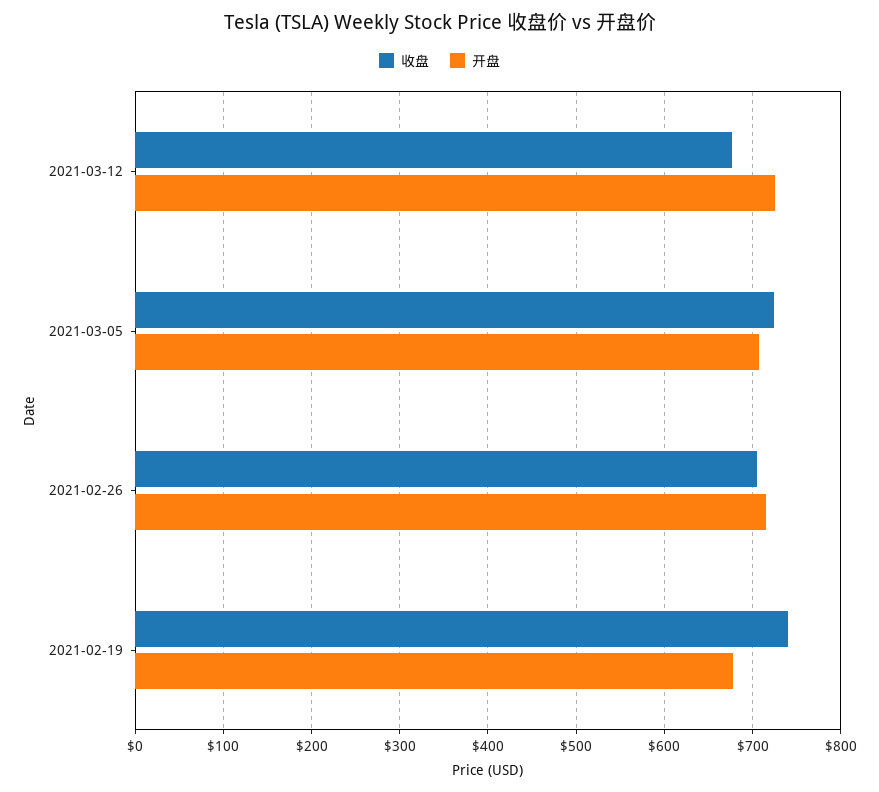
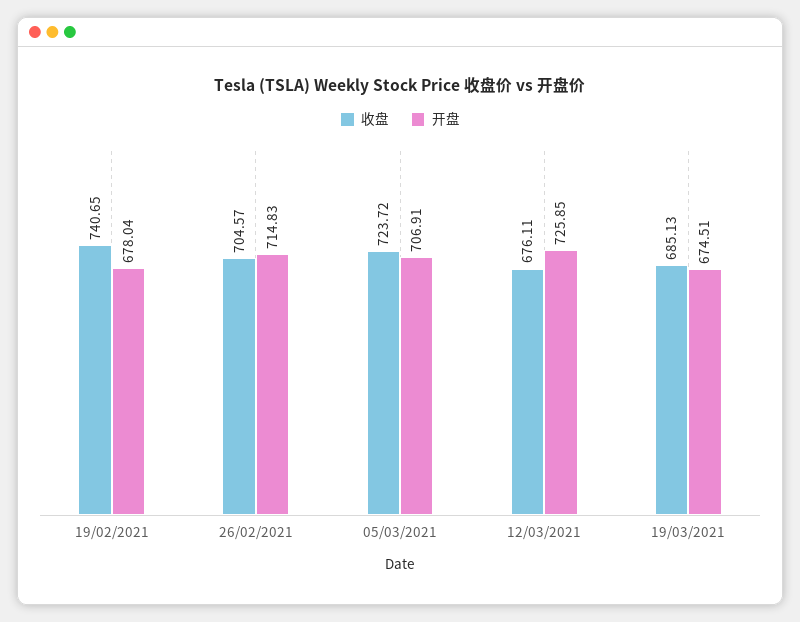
收盘, 19/03/2021: none -> 685.13
开盘, 19/03/2021: none -> 674.51

